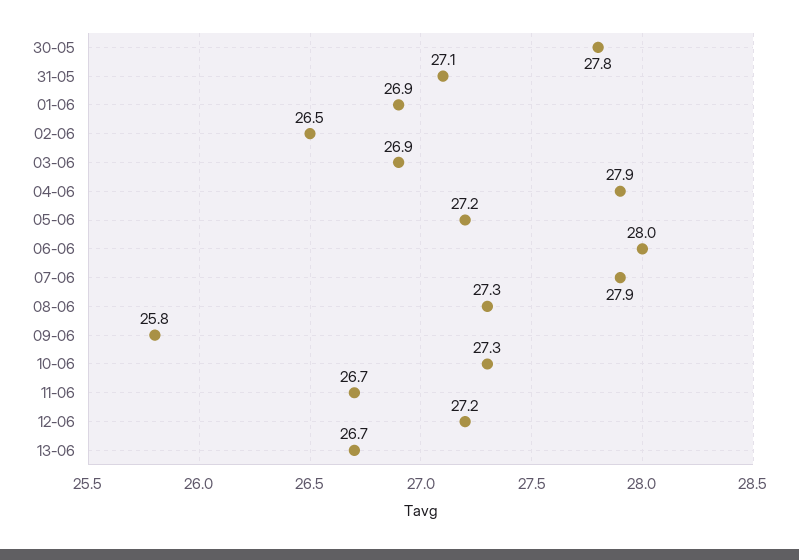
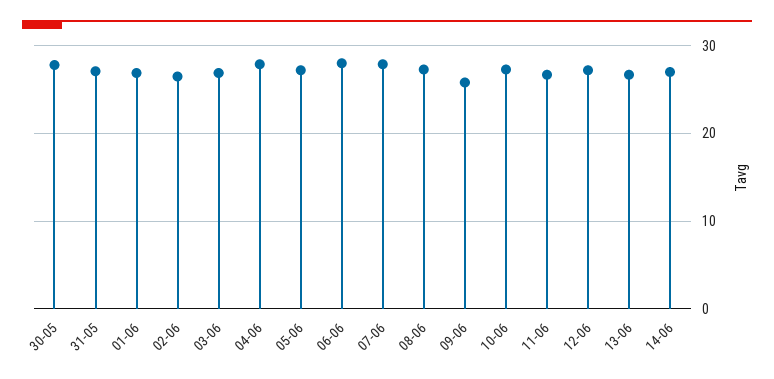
14-06: none -> 27

